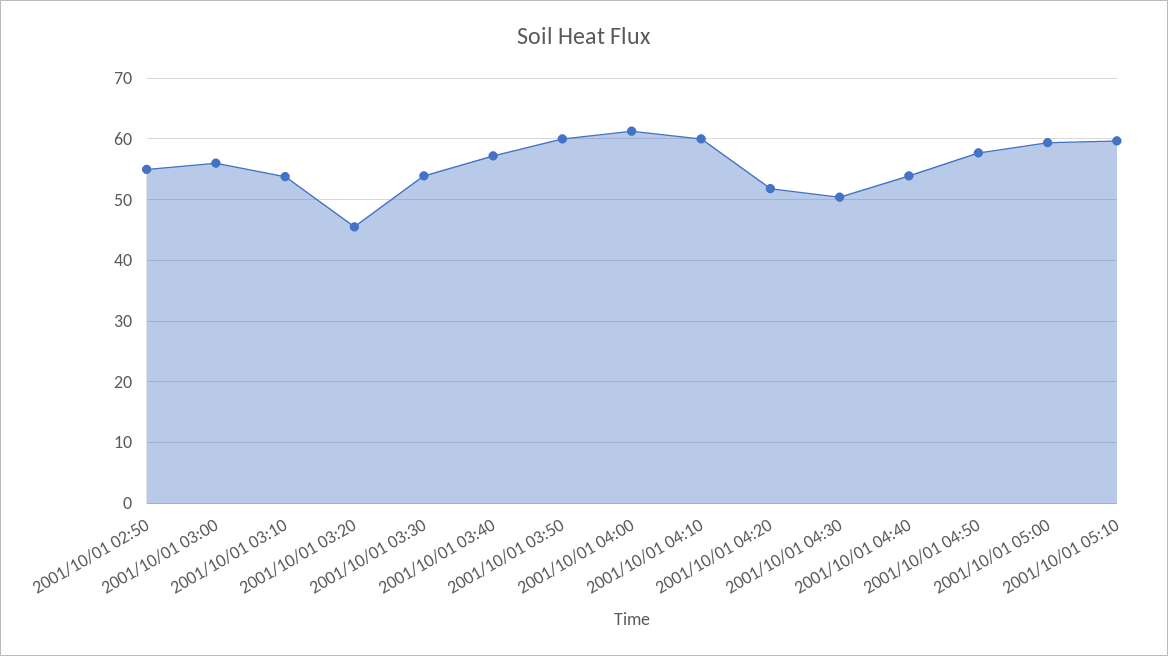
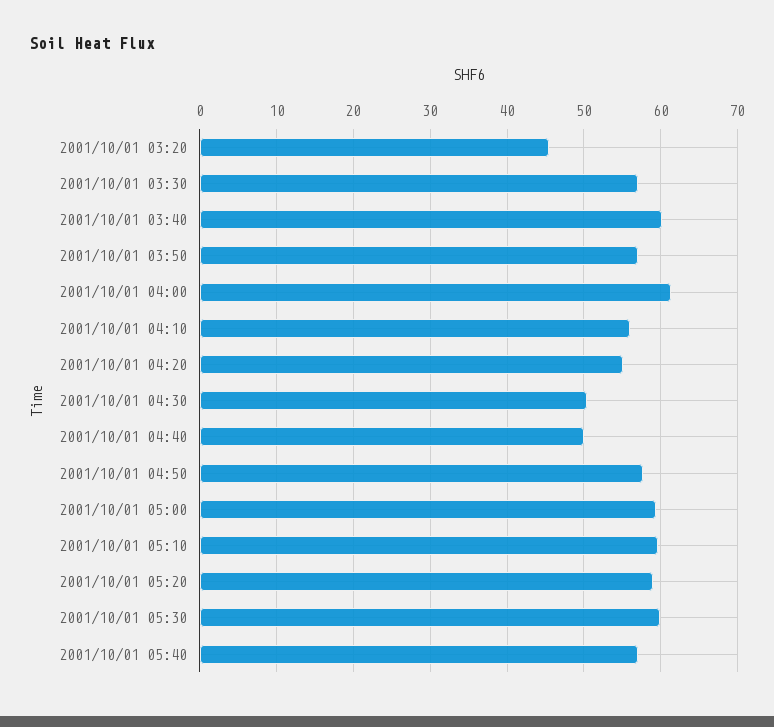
2001/10/01 02:50: 55 -> none
2001/10/01 03:00: 56 -> none
2001/10/01 03:10: 54 -> none
2001/10/01 03:30: 54 -> 57
2001/10/01 03:40: 57 -> 60
2001/10/01 03:50: 60 -> 57
2001/10/01 04:10: 60 -> 56
2001/10/01 04:20: 52 -> 55
2001/10/01 04:40: 54 -> 50
2001/10/01 05:20: none -> 59
2001/10/01 05:30: none -> 60
2001/10/01 05:40: none -> 57

